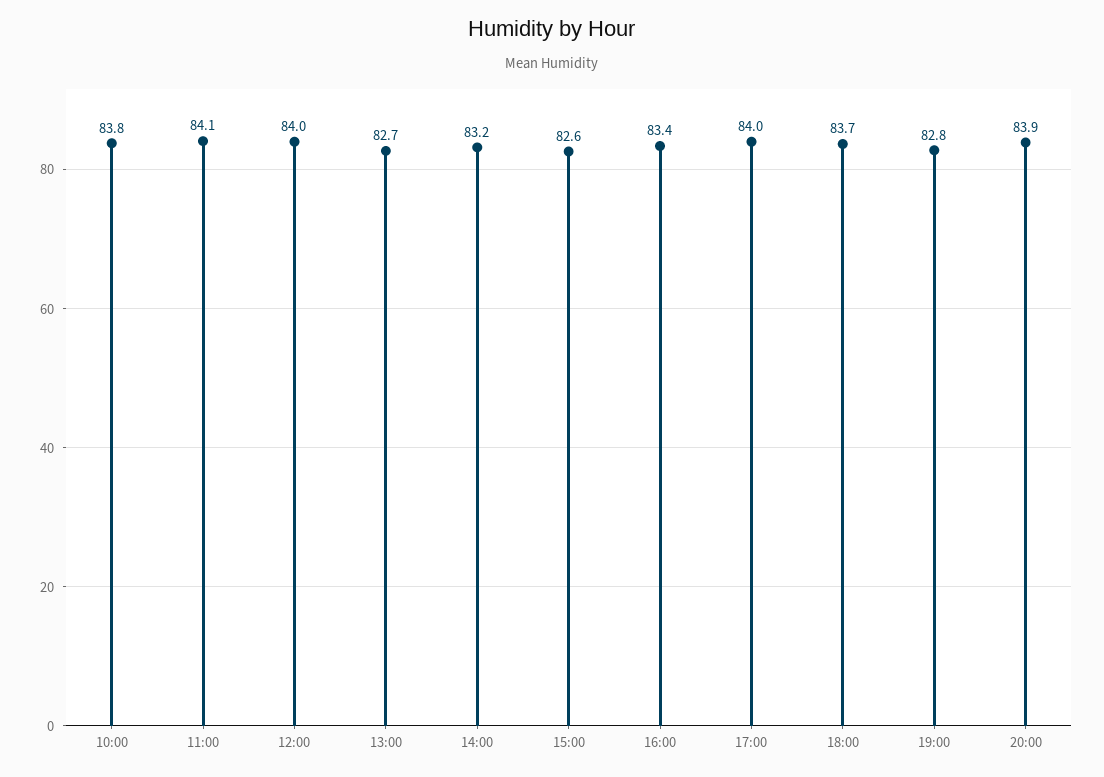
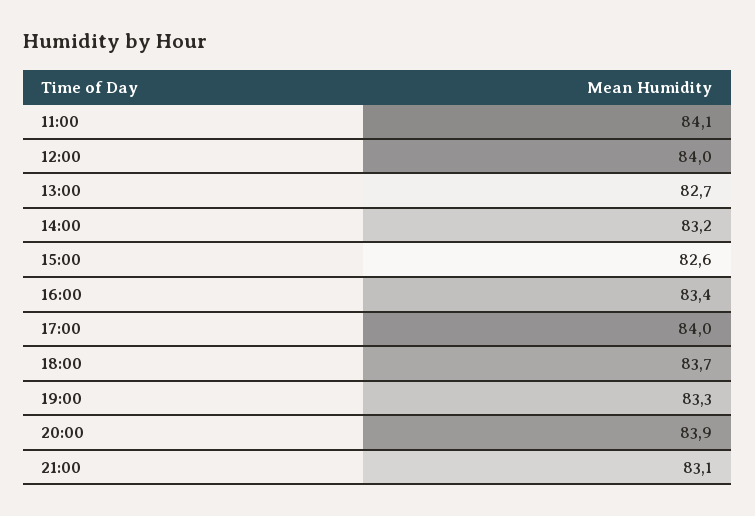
10:00: 83.8 -> none
19:00: 82.8 -> 83.3
21:00: none -> 83.1

